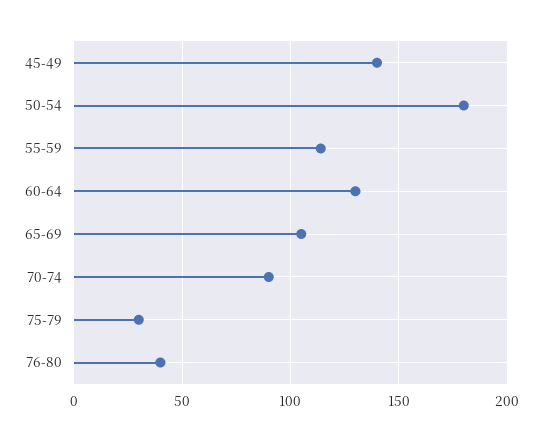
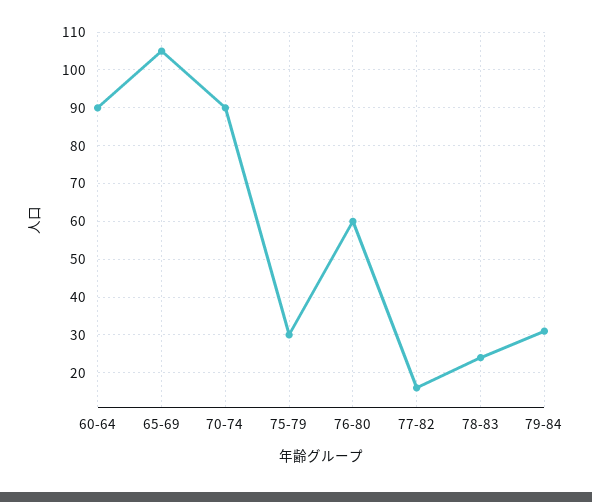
45-49: 140 -> none
50-54: 180 -> none
55-59: 115 -> none
60-64: 130 -> 90
76-80: 40 -> 60
77-82: none -> 15
78-83: none -> 25
79-84: none -> 30

